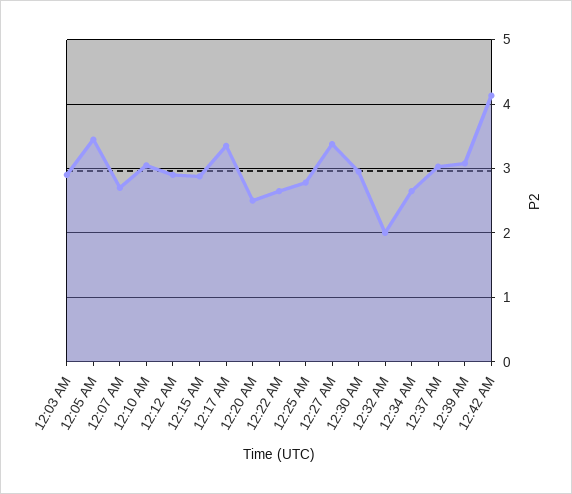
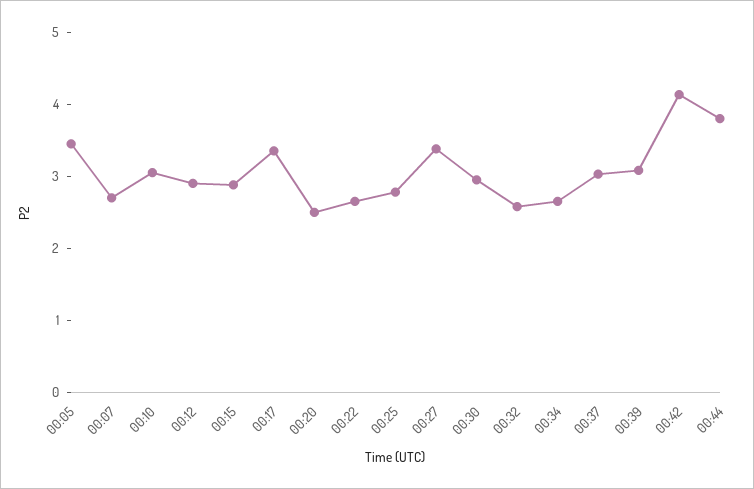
12:03 AM: 2.9 -> none
12:32 AM: 2 -> 2.6
00:44: none -> 3.8

